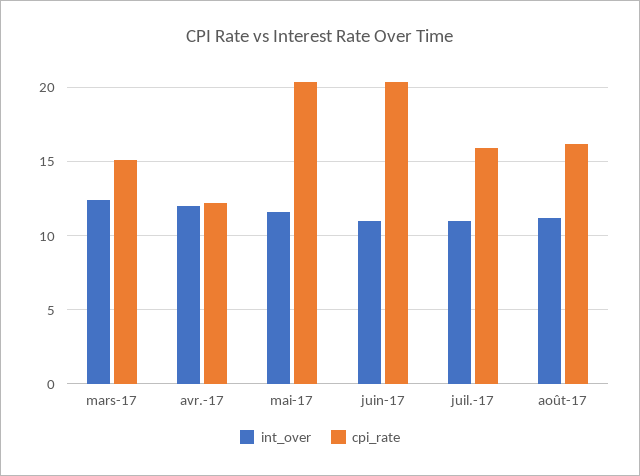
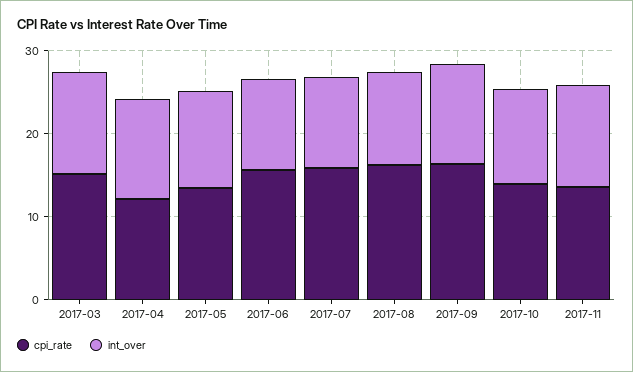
cpi_rate, mai-17: 20.5 -> 14
cpi_rate, juin-17: 20.5 -> 16
cpi_rate, 2017-09: none -> 16
int_over, 2017-09: none -> 12
cpi_rate, 2017-10: none -> 14
int_over, 2017-10: none -> 12
cpi_rate, 2017-11: none -> 14
int_over, 2017-11: none -> 12

